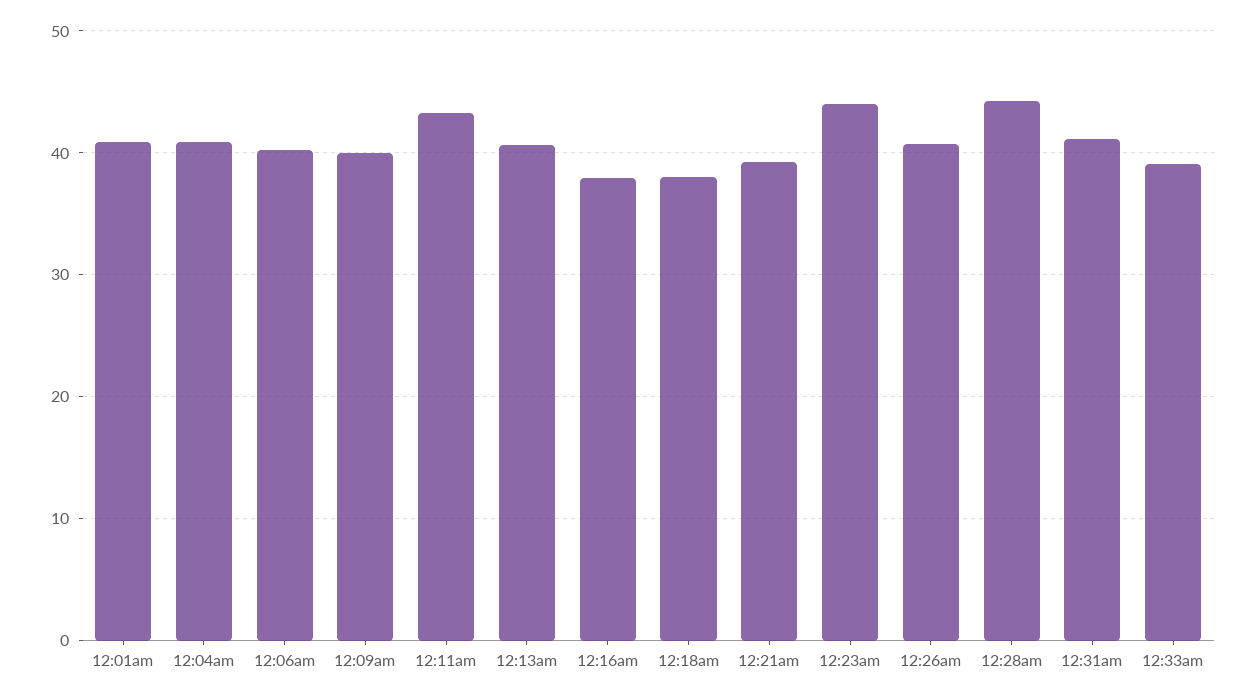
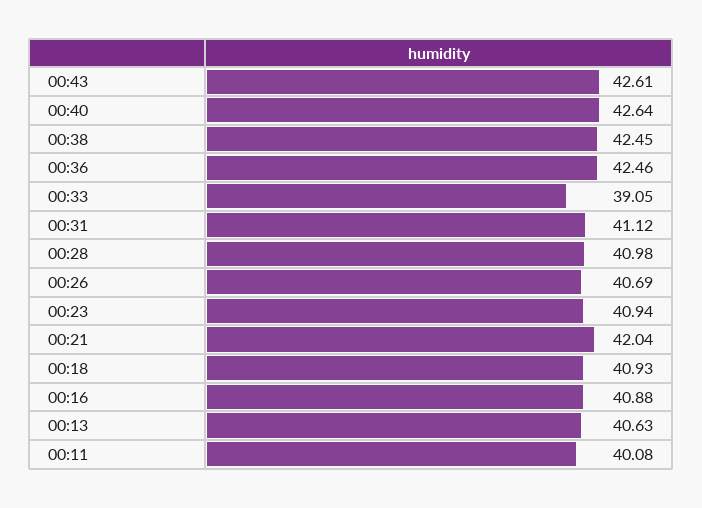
12:01am: 41 -> none
12:04am: 41 -> none
12:06am: 40 -> none
12:09am: 40 -> none
12:11am: 43 -> 40.08
12:16am: 38 -> 40.88
12:18am: 38 -> 40.93
12:21am: 39 -> 42.04
12:23am: 44 -> 40.94
12:28am: 44 -> 40.98
00:43: none -> 42.61
00:40: none -> 42.64
00:38: none -> 42.45
00:36: none -> 42.46

